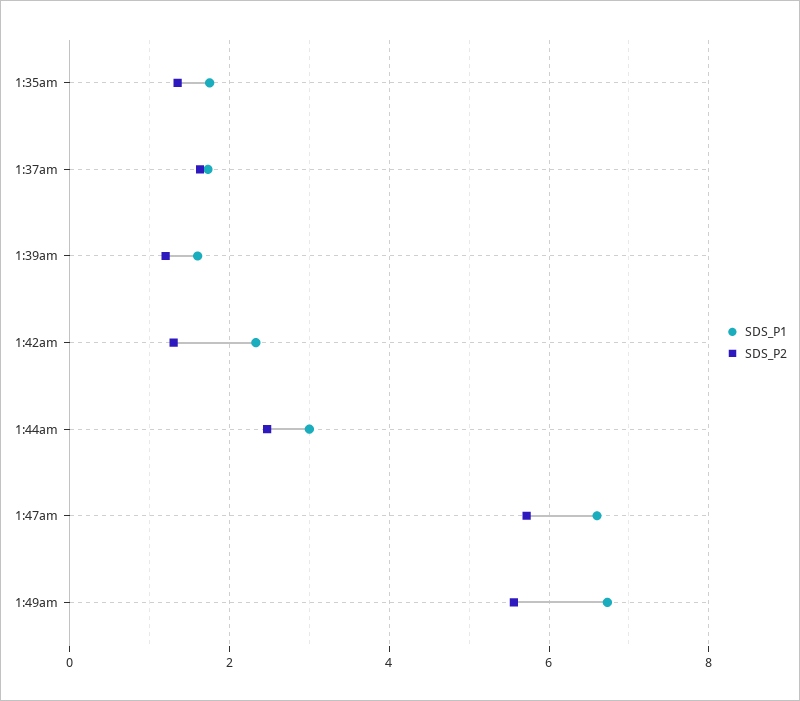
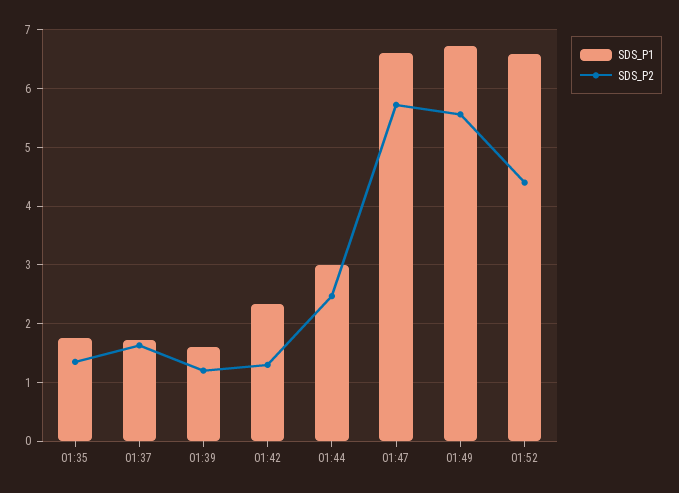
SDS_P1, 01:52: none -> 6.6
SDS_P2, 01:52: none -> 4.4

